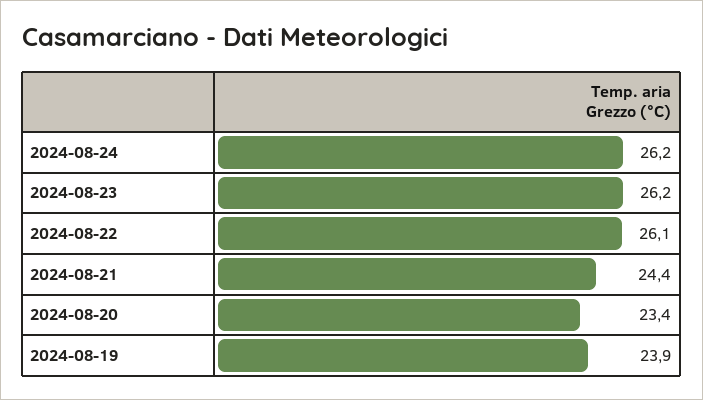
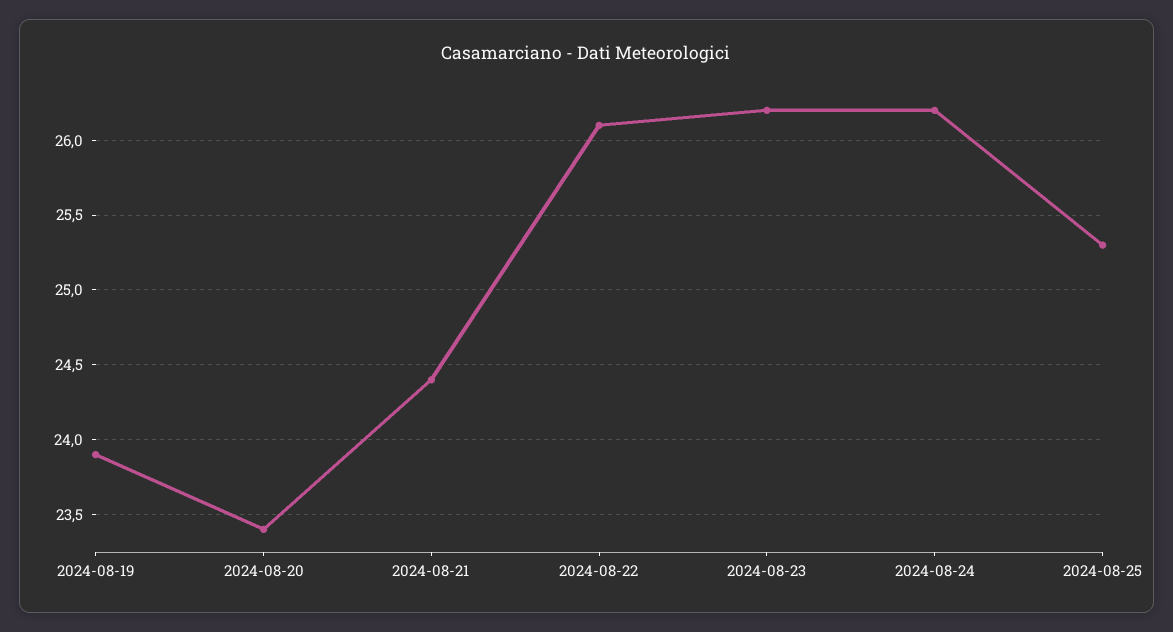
2024-08-25: none -> 25.3

